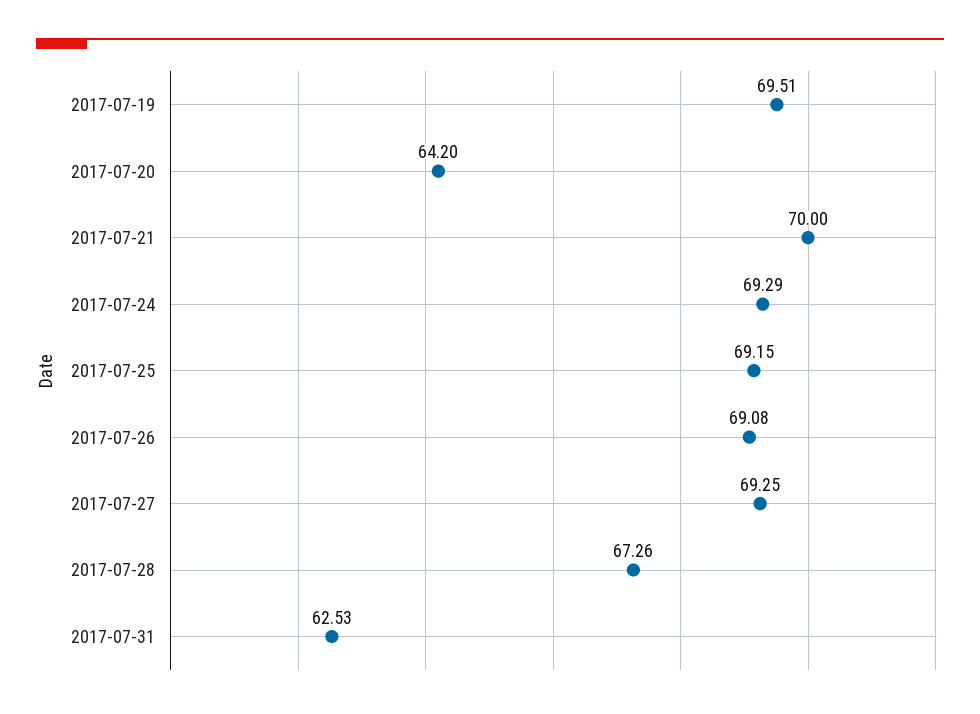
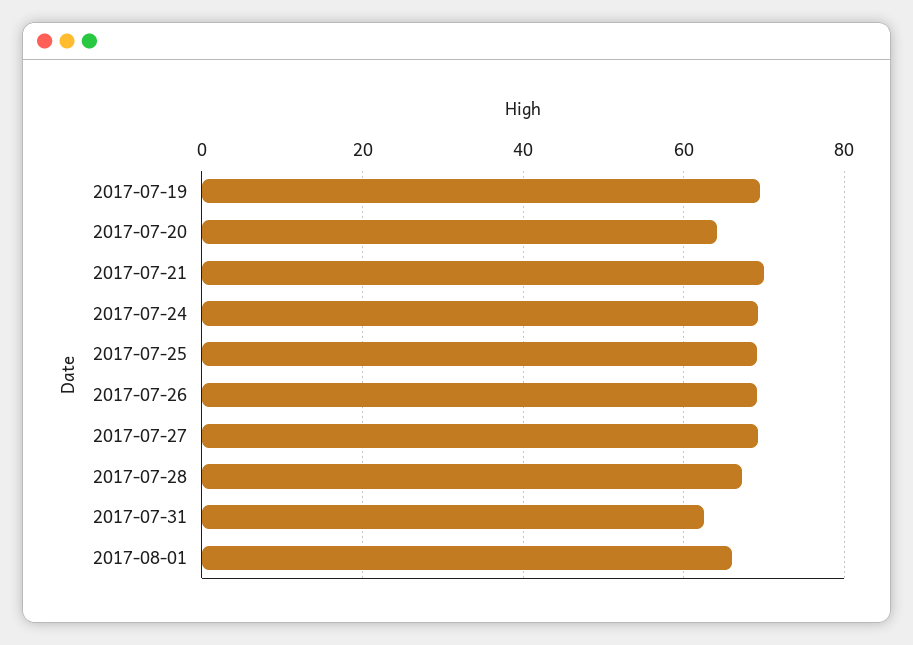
2017-08-01: none -> 66

